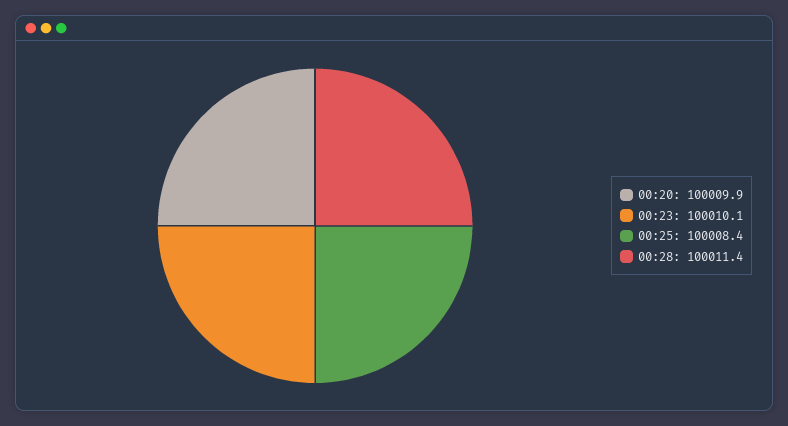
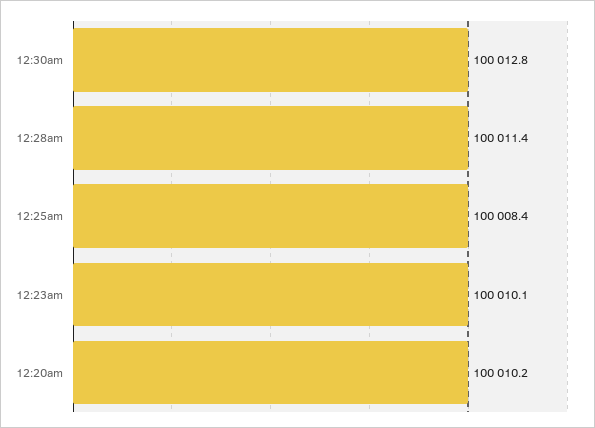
00:20: 100009.9 -> 100010.2
12:30am: none -> 100012.8

